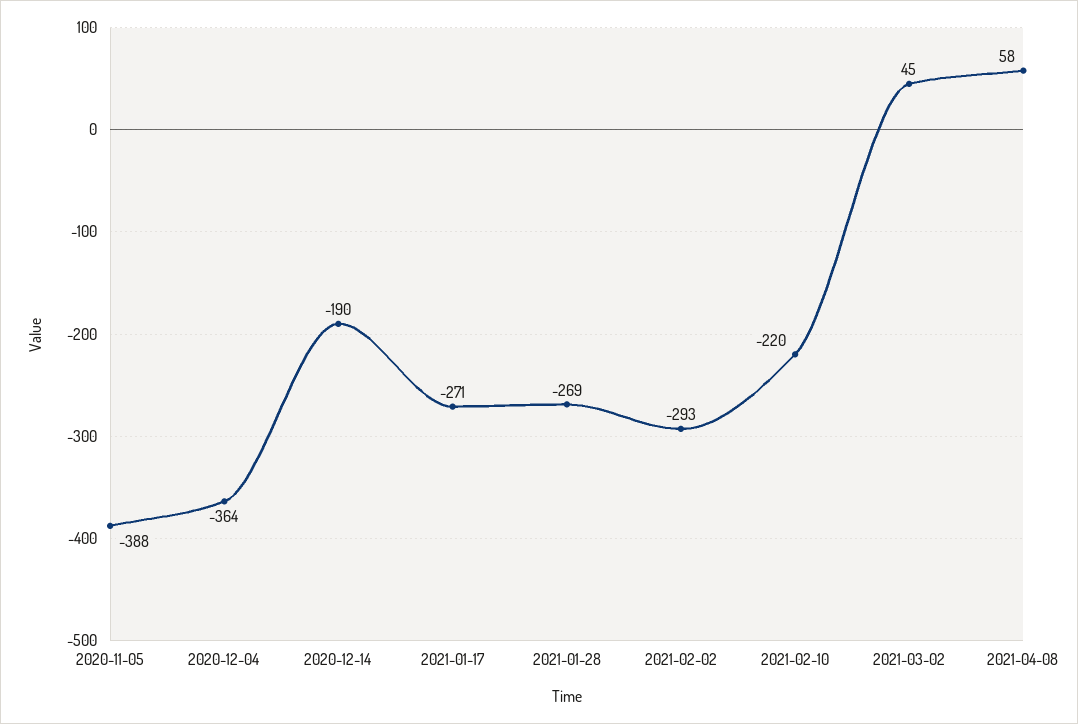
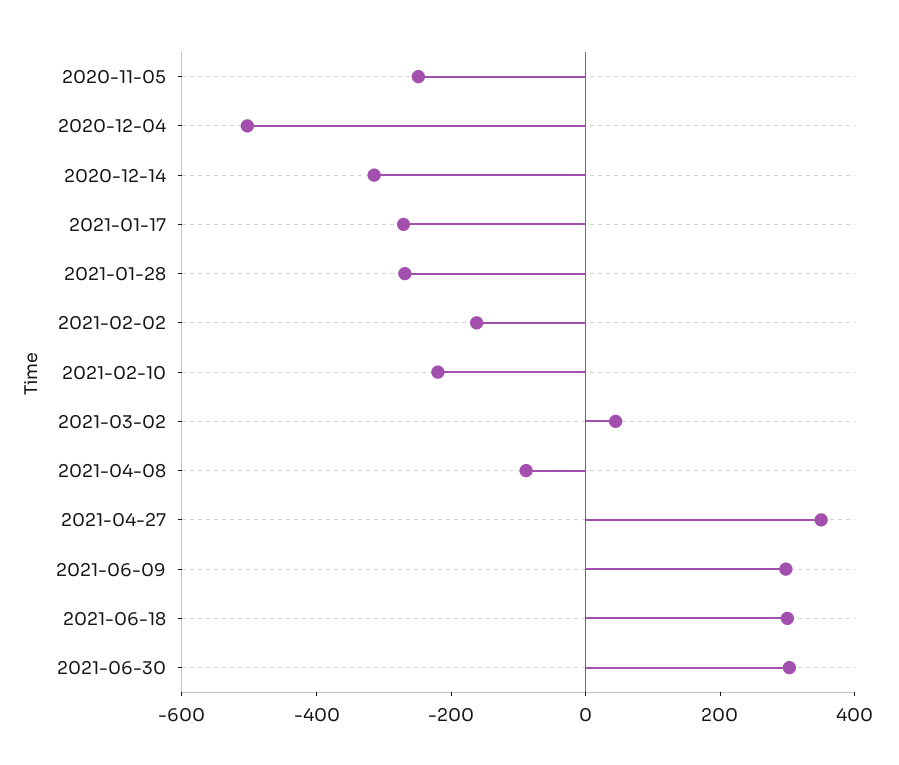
2020-11-05: -388 -> -250
2020-12-04: -364 -> -500
2020-12-14: -190 -> -300
2021-02-02: -293 -> -150
2021-04-08: 58 -> -100
2021-04-27: none -> 350
2021-06-09: none -> 300
2021-06-18: none -> 300
2021-06-30: none -> 300

